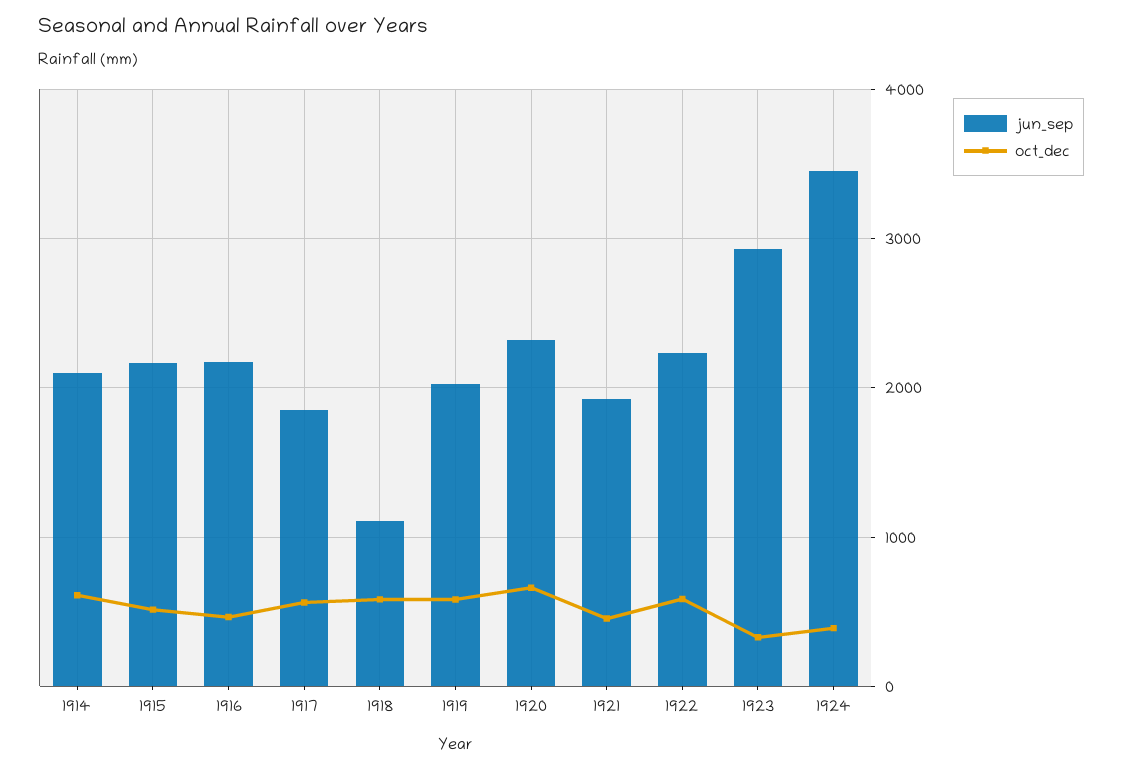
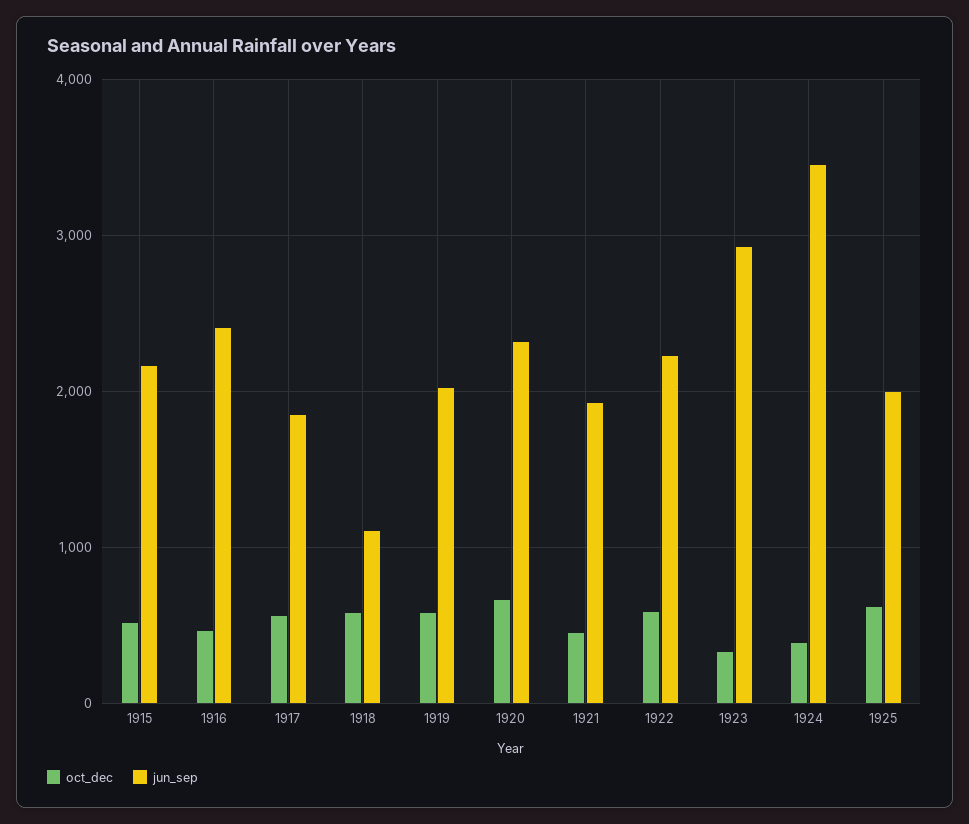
jun_sep, 1914: 2100 -> none
oct_dec, 1914: 600 -> none
jun_sep, 1916: 2200 -> 2400
oct_dec, 1925: none -> 600
jun_sep, 1925: none -> 2000

